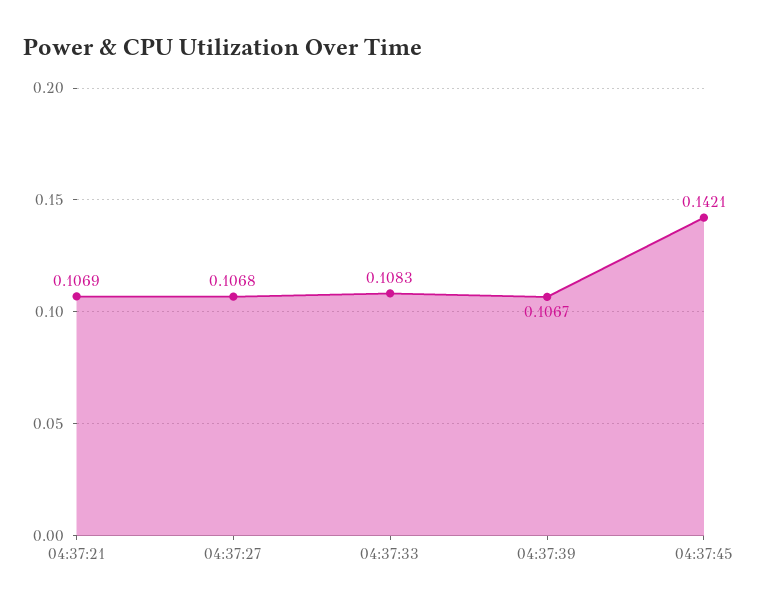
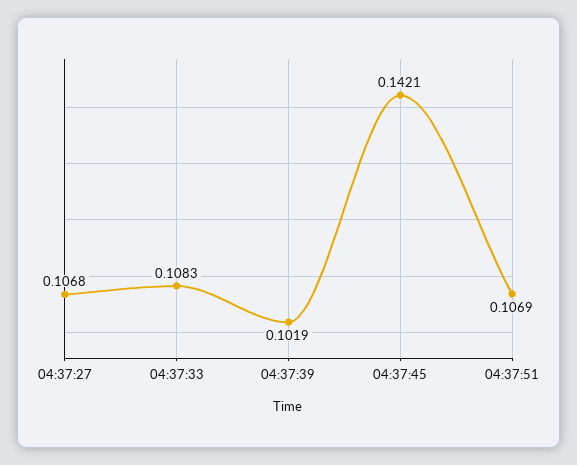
04:37:21: 0.1069 -> none
04:37:39: 0.1067 -> 0.1019
04:37:51: none -> 0.1069

